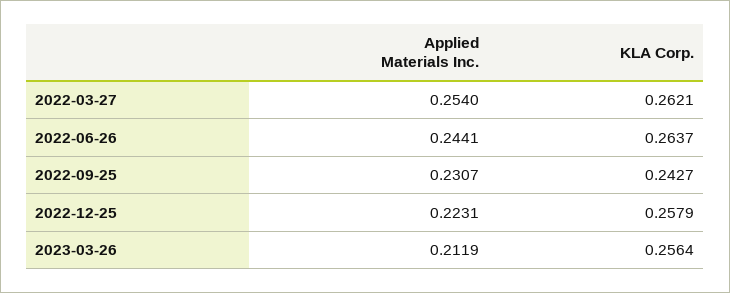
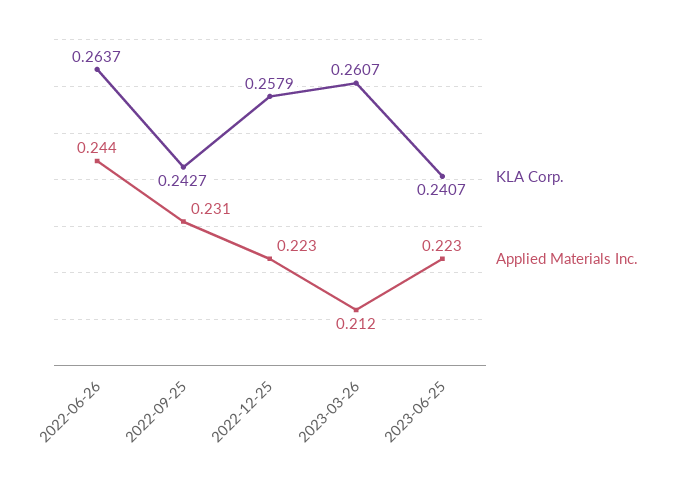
Applied Materials Inc., 2022-03-27: 0.254 -> none
KLA Corp., 2022-03-27: 0.2621 -> none
KLA Corp., 2023-03-26: 0.2564 -> 0.2607
KLA Corp., 2023-06-25: none -> 0.2407
Applied Materials Inc., 2023-06-25: none -> 0.223

